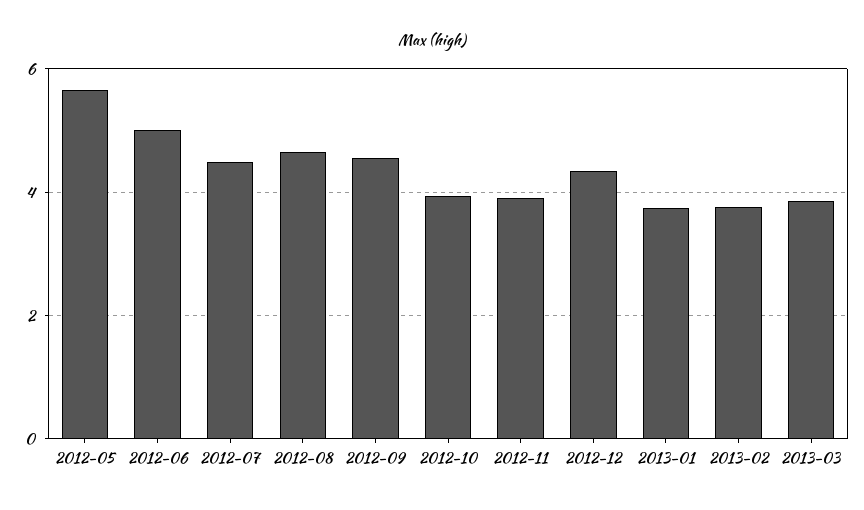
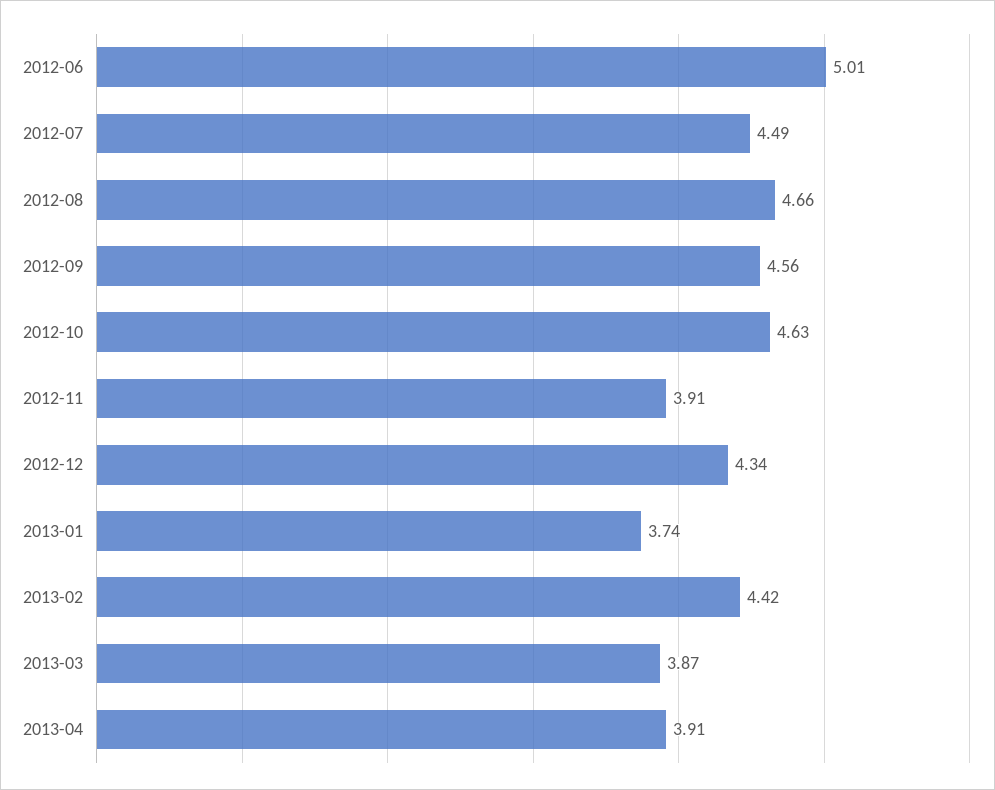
2012-05: 5.6 -> none
2012-10: 4 -> 4.63
2013-02: 3.8 -> 4.42
2013-04: none -> 3.91

